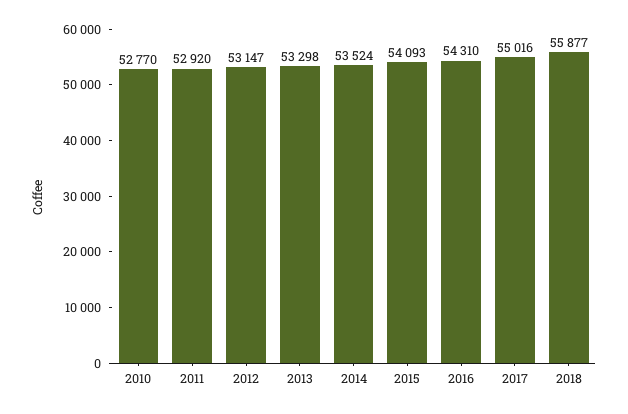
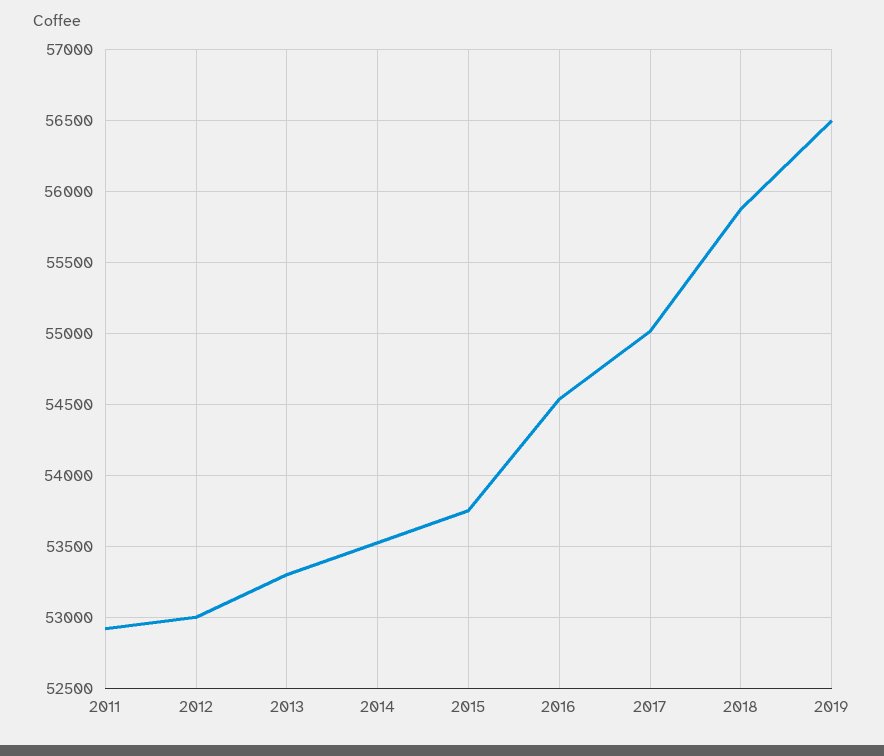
2010: 52770 -> none
2012: 53147 -> 53000
2015: 54093 -> 53750
2016: 54310 -> 54550
2019: none -> 56500

